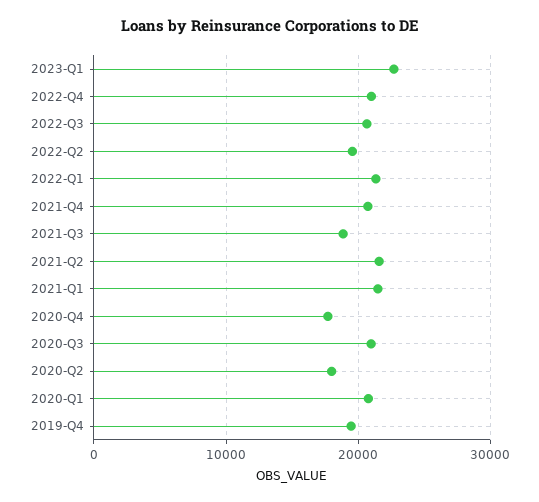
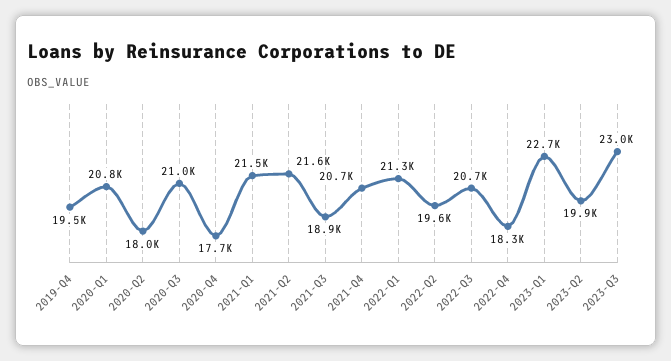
2022-Q4: 21000 -> 18300
2023-Q2: none -> 19900
2023-Q3: none -> 23000

